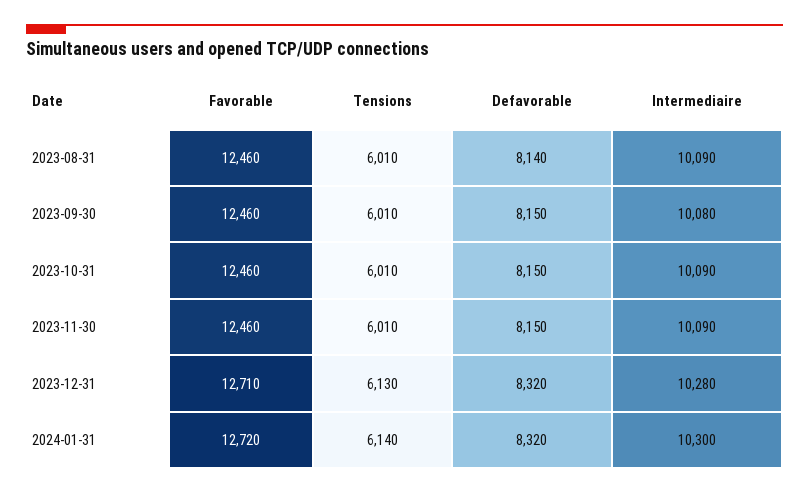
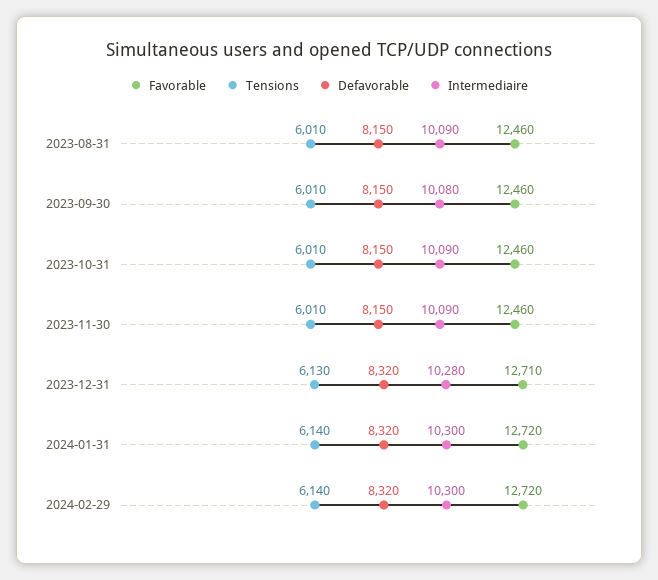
Defavorable, 2023-08-31: 8140 -> 8150
Favorable, 2024-02-29: none -> 12720
Tensions, 2024-02-29: none -> 6140
Defavorable, 2024-02-29: none -> 8320
Intermediaire, 2024-02-29: none -> 10300

